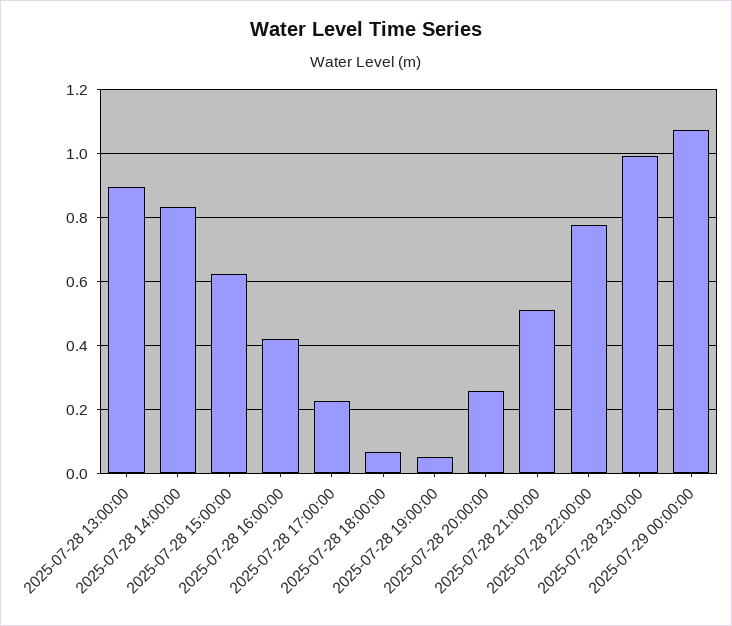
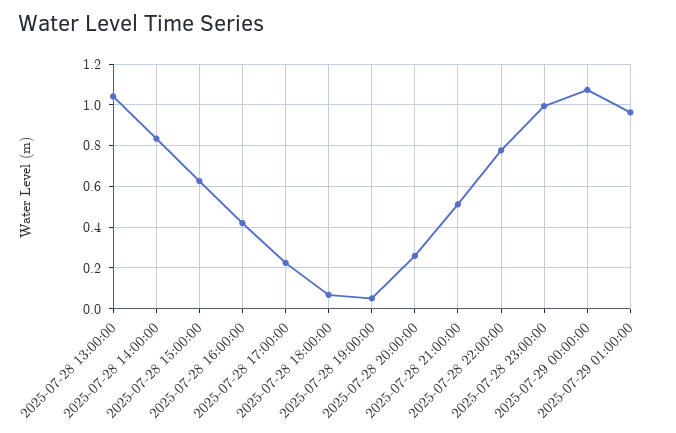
2025-07-28 13:00:00: 0.9 -> 1.05
2025-07-29 01:00:00: none -> 0.95

